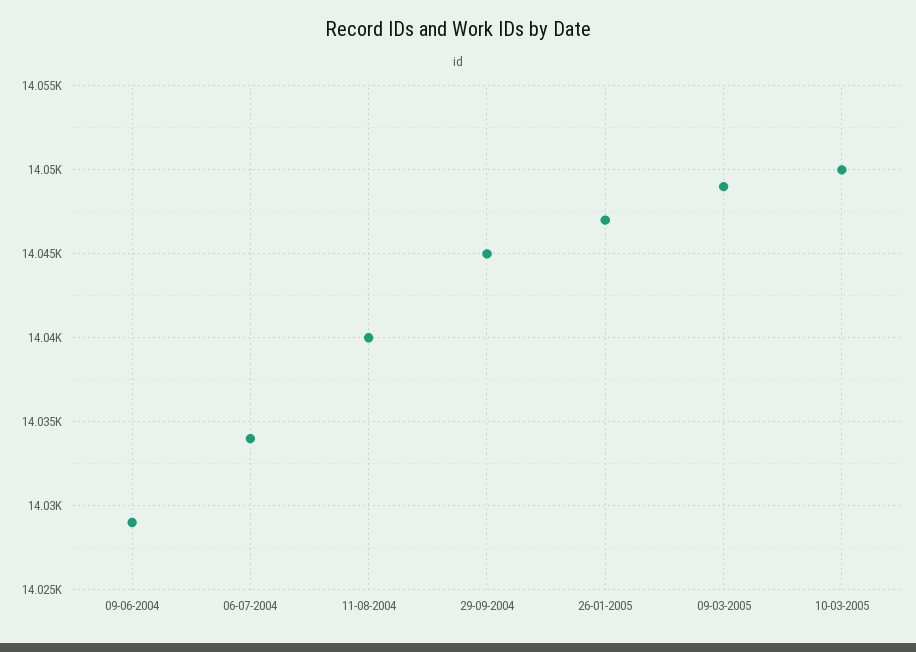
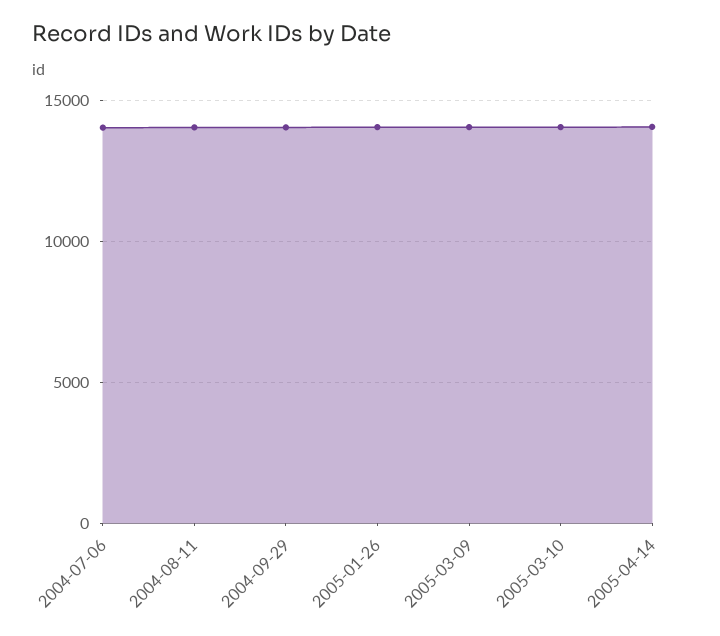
09-06-2004: 14029 -> none
2005-04-14: none -> 14000

